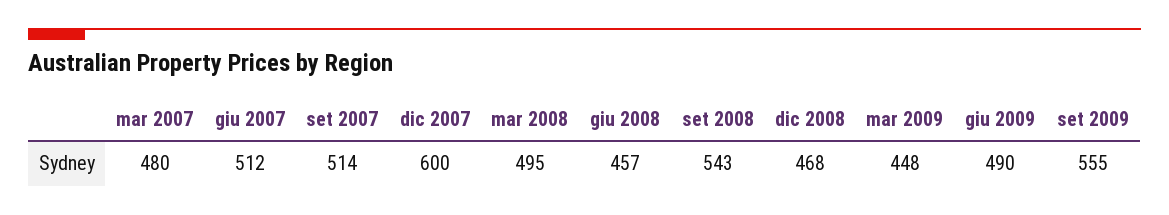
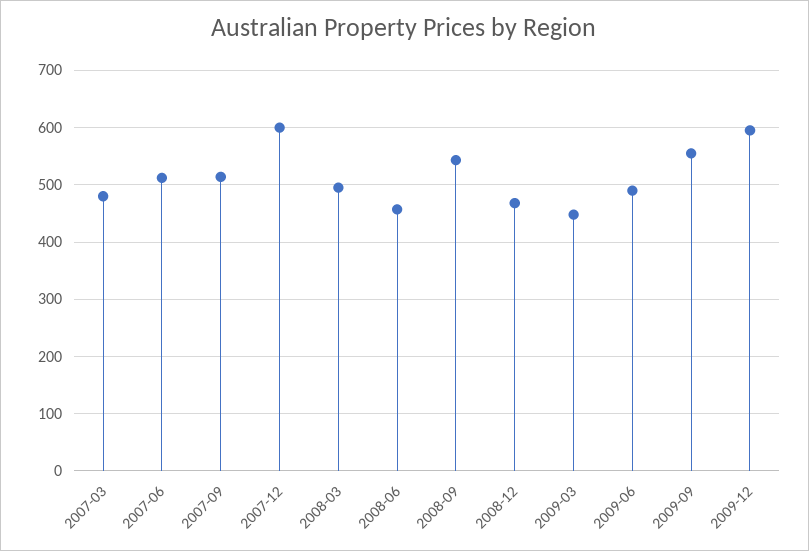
2009-12: none -> 600

